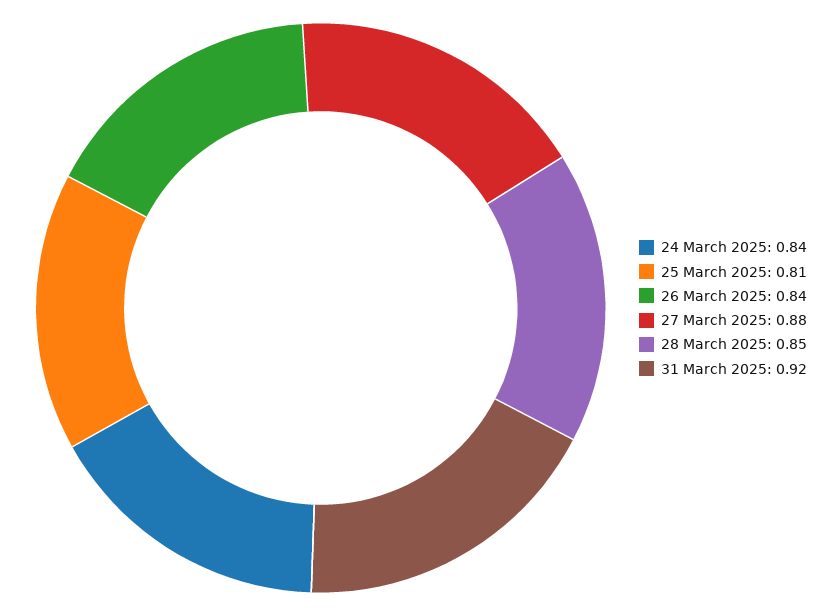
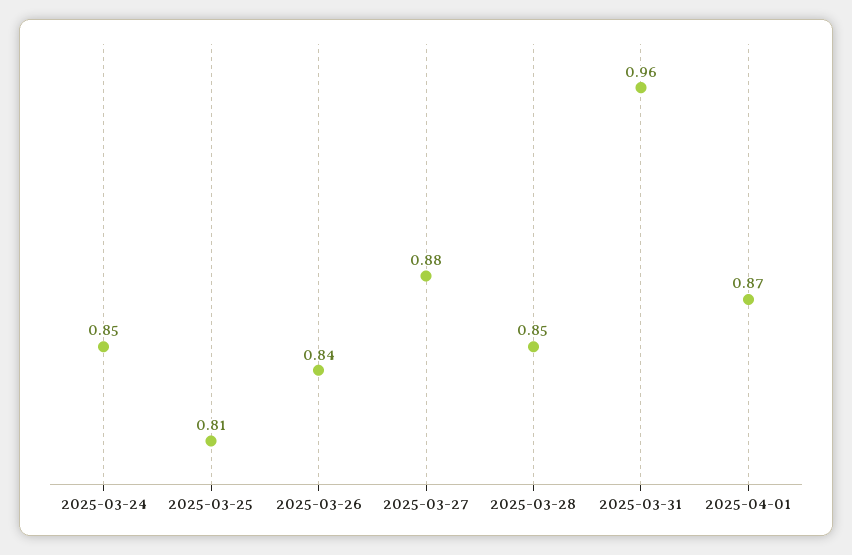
24 March 2025: 0.84 -> 0.85
31 March 2025: 0.92 -> 0.96
2025-04-01: none -> 0.87

